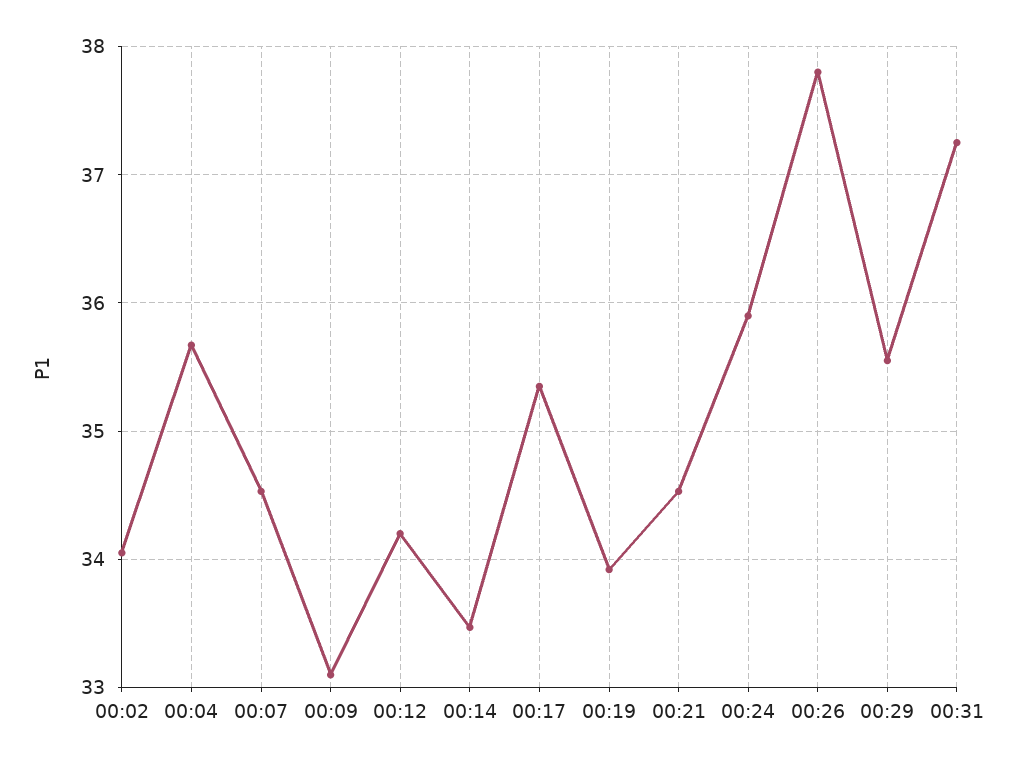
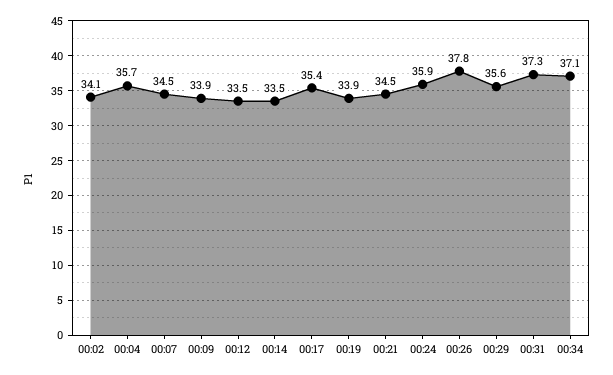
00:09: 33.1 -> 33.9
00:12: 34.2 -> 33.5
00:34: none -> 37.1

